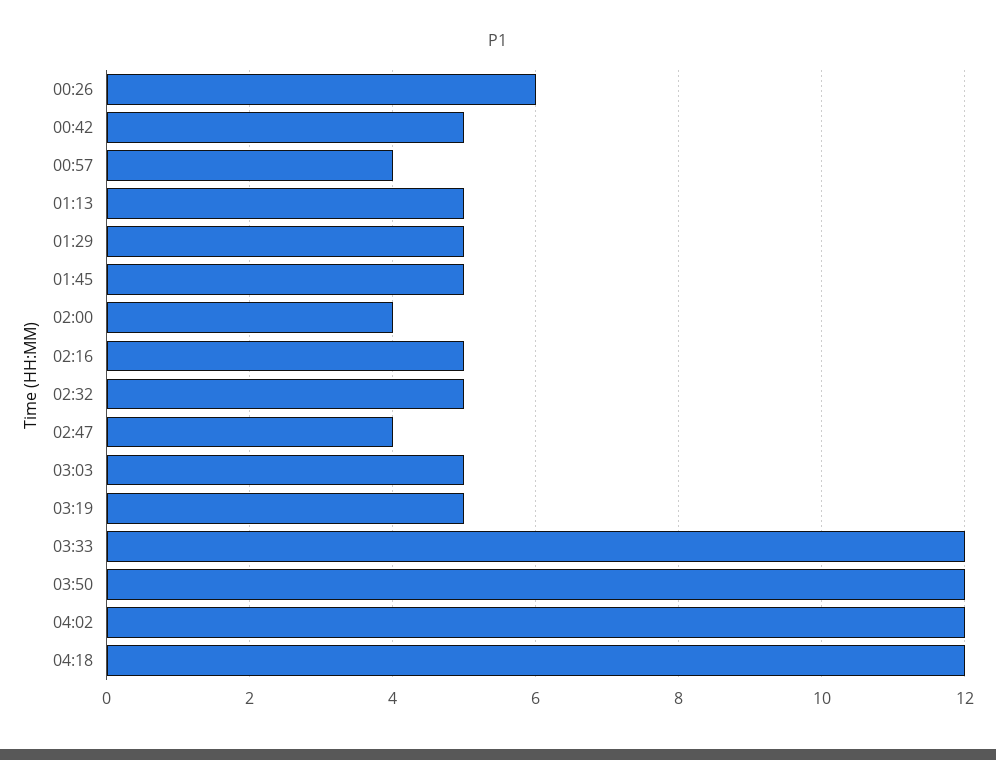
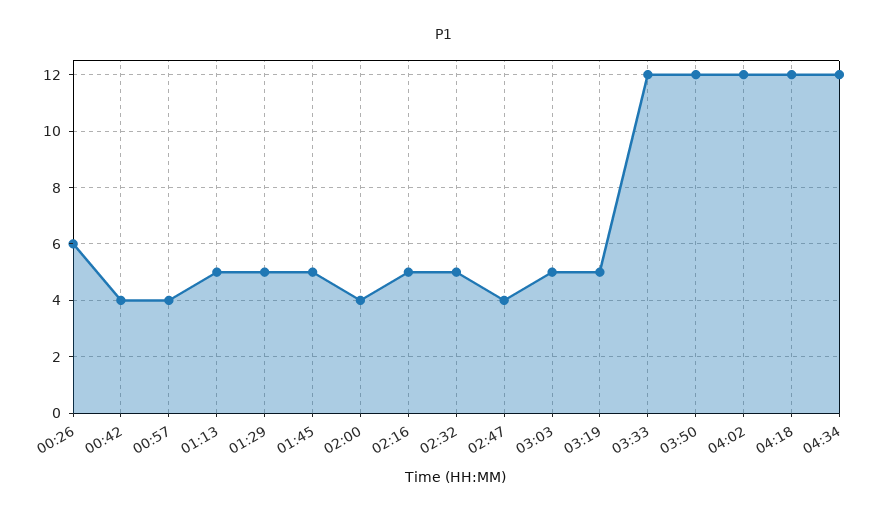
00:42: 5 -> 4
04:34: none -> 12

